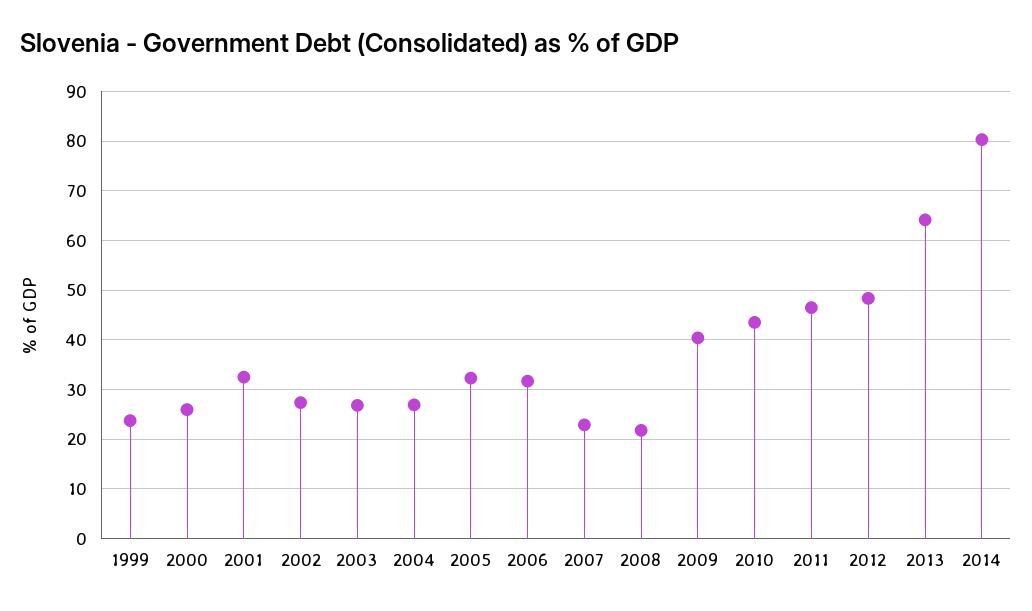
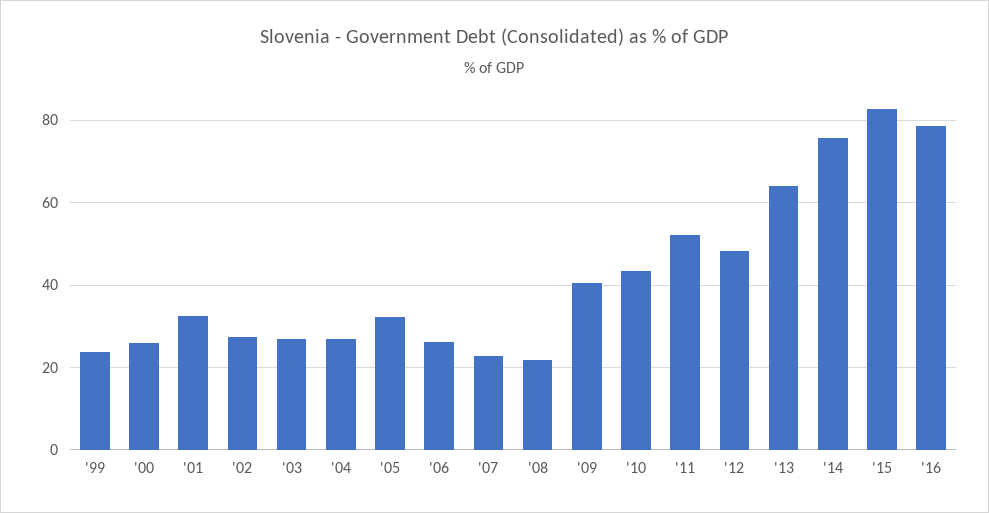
2006: 32 -> 26
2011: 46 -> 52
2014: 80 -> 76
'15: none -> 82
'16: none -> 78

